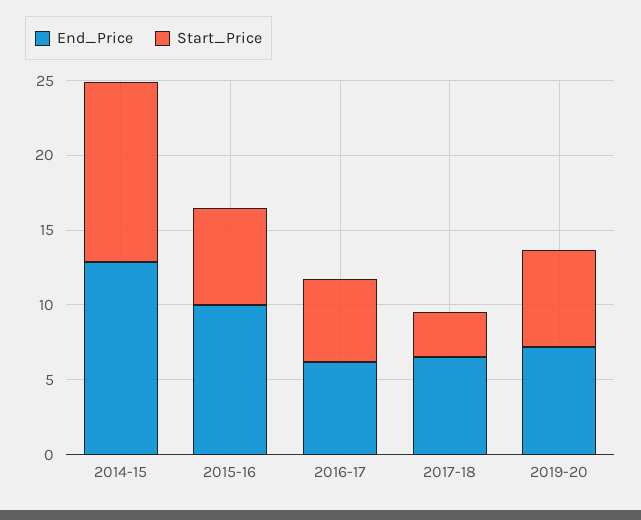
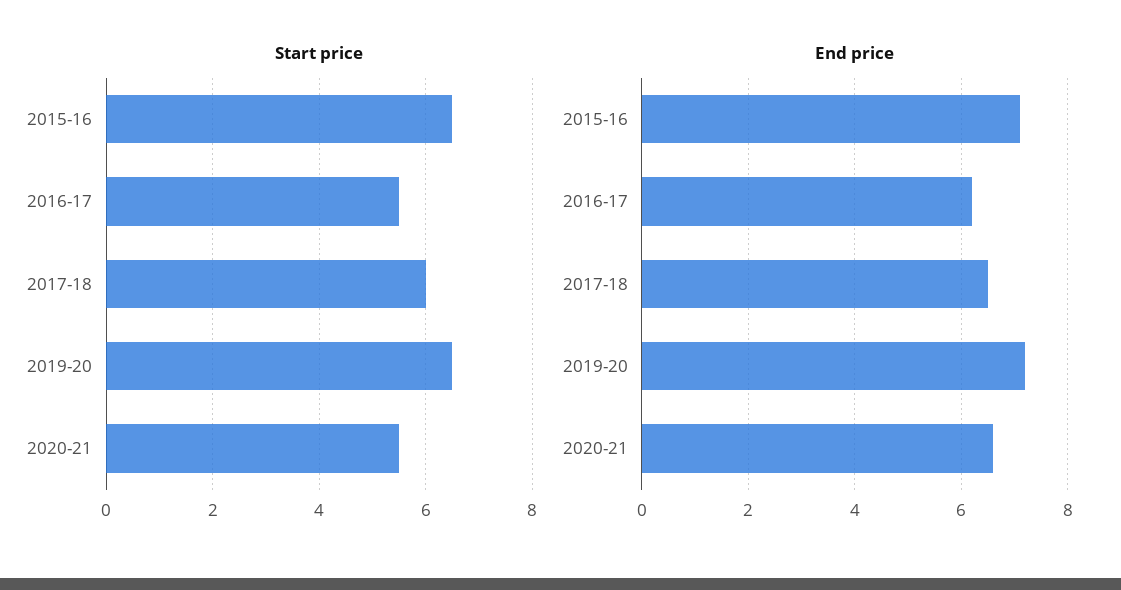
End_Price, 2014-15: 13 -> none
Start_Price, 2014-15: 12 -> none
End_Price, 2015-16: 10 -> 7
Start_Price, 2017-18: 3 -> 6
Start_Price, 2020-21: none -> 5.5
End_Price, 2020-21: none -> 6.5

